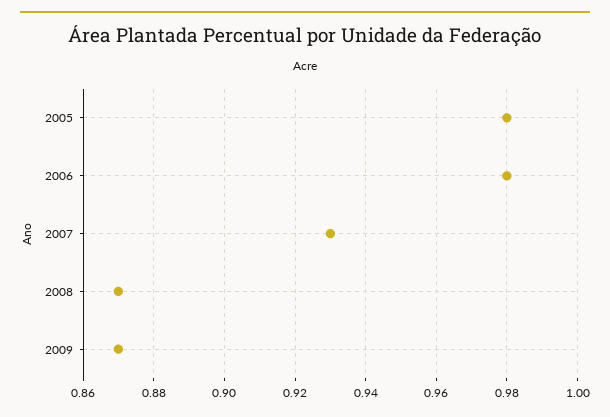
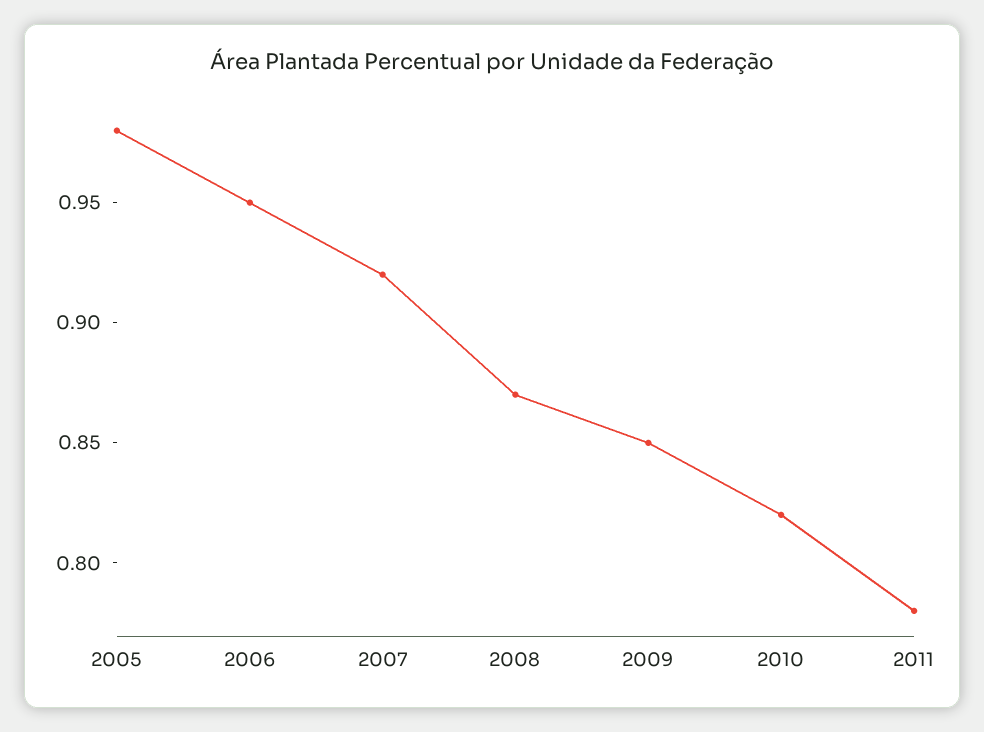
2006: 0.98 -> 0.95
2007: 0.93 -> 0.92
2009: 0.87 -> 0.85
2010: none -> 0.82
2011: none -> 0.78

